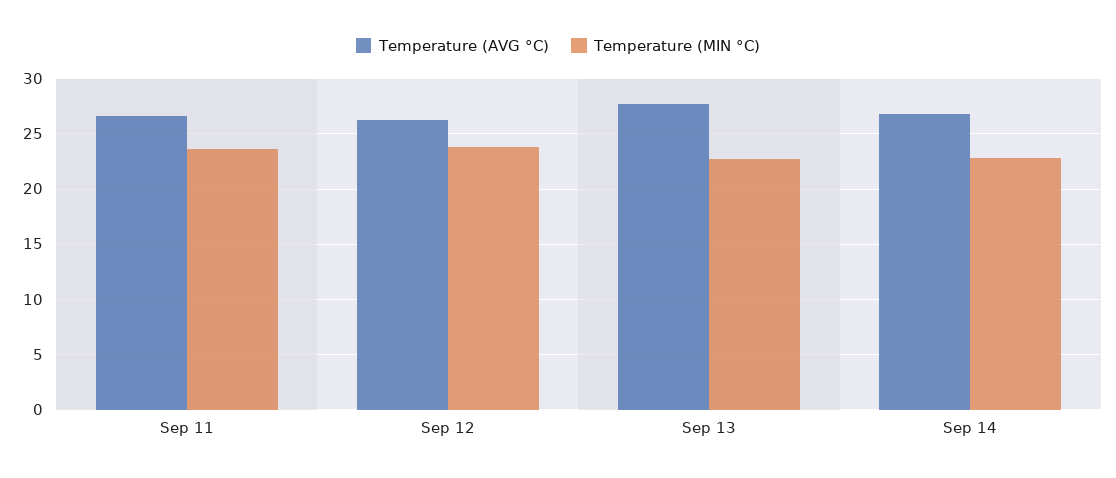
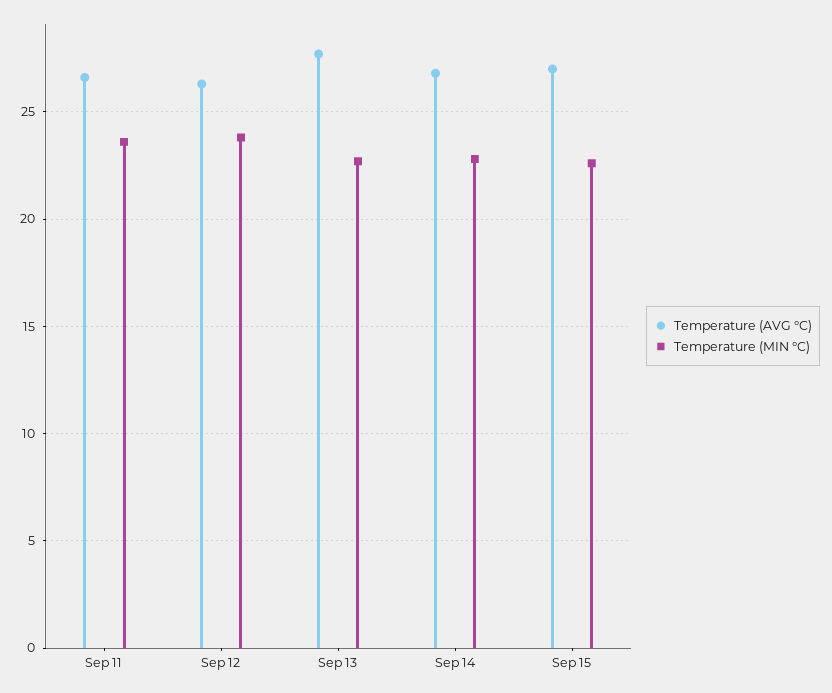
Temperature (AVG °C), Sep 15: none -> 27
Temperature (MIN °C), Sep 15: none -> 22.5

